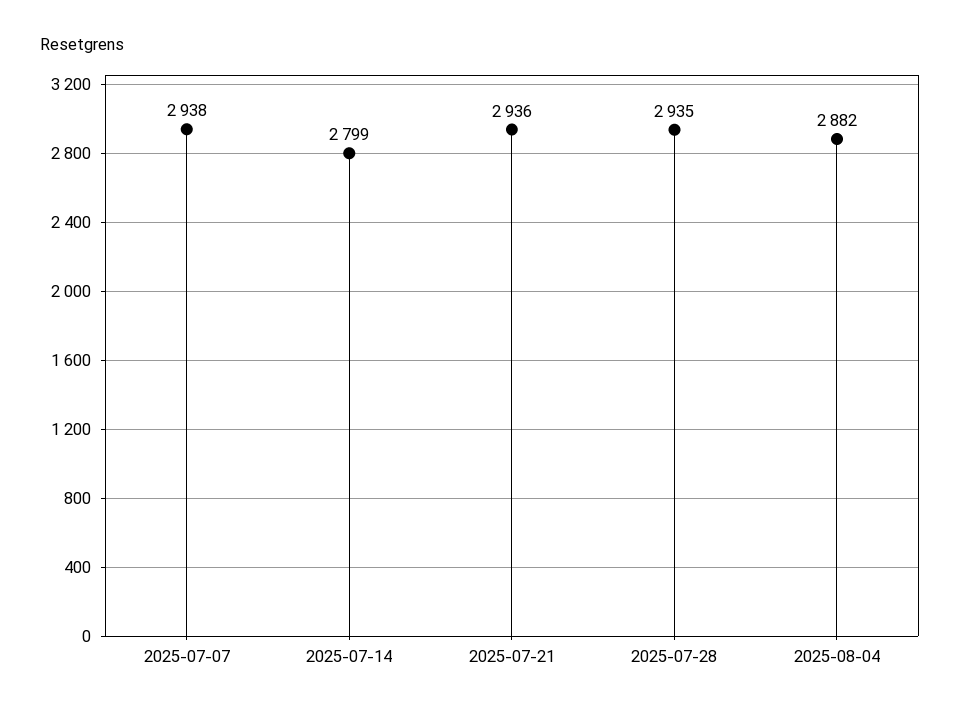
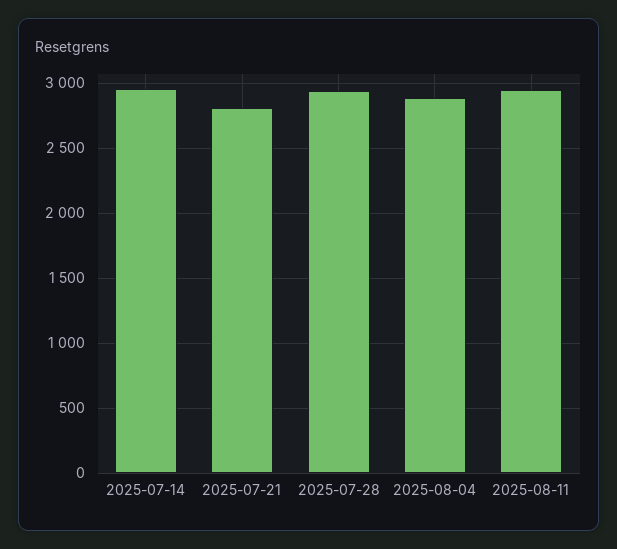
2025-07-07: 2938 -> none
2025-07-14: 2799 -> 2950
2025-07-21: 2936 -> 2800
2025-08-11: none -> 2950

